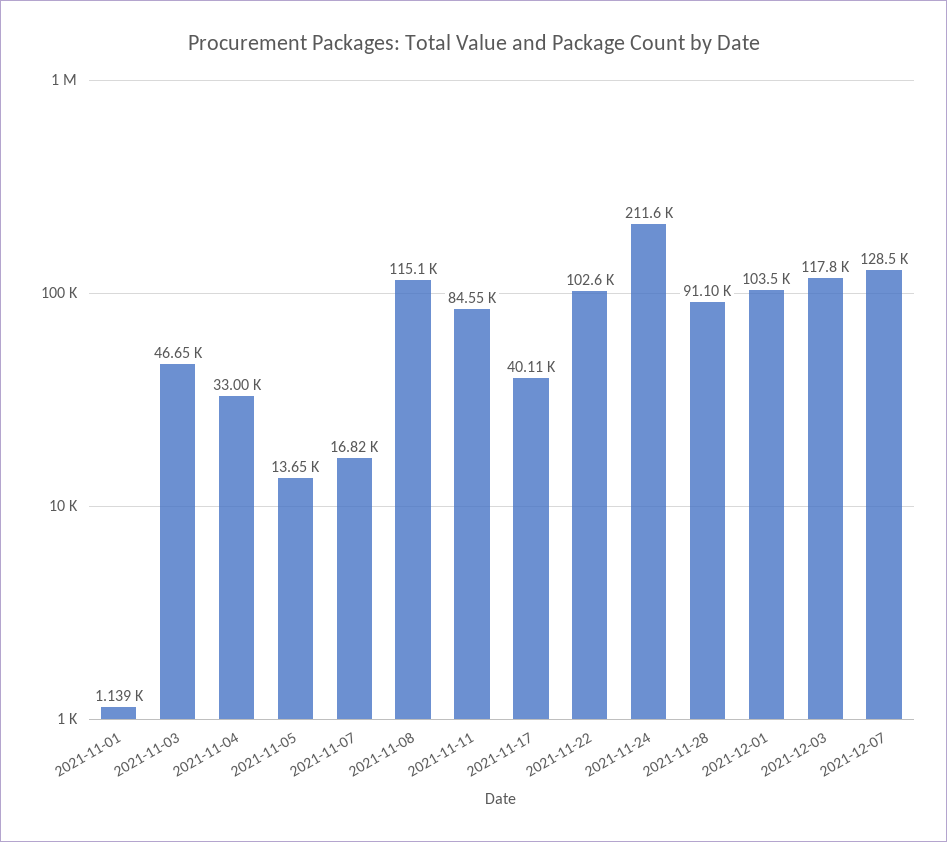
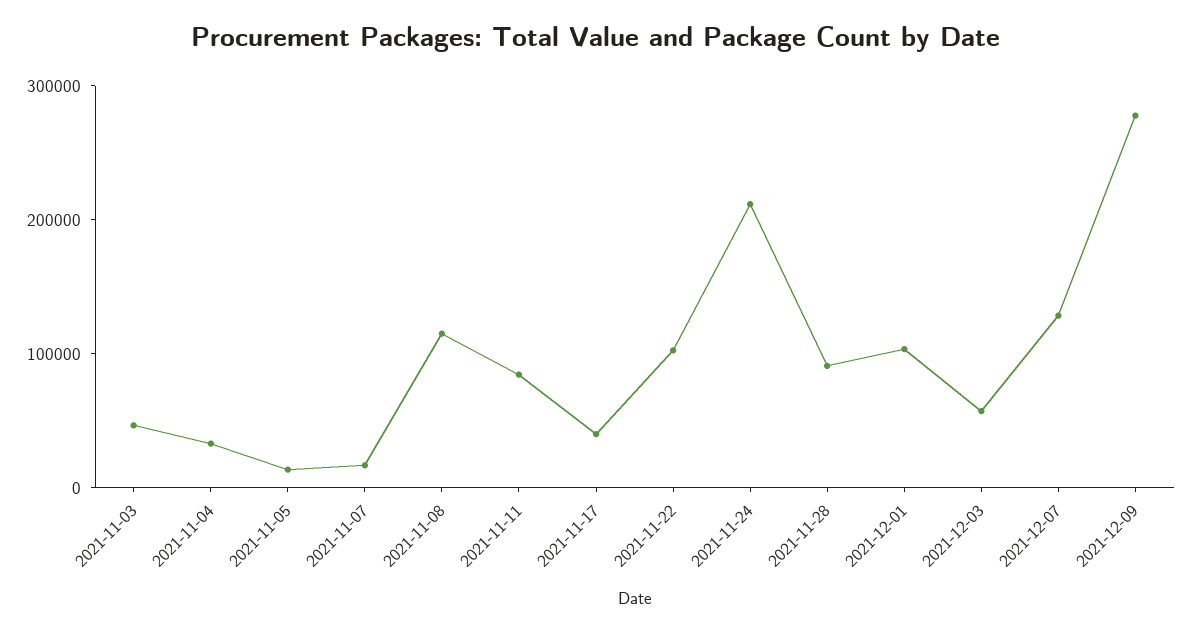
2021-11-01: 1139 -> none
2021-12-03: 117800 -> 60000
2021-12-09: none -> 280000

